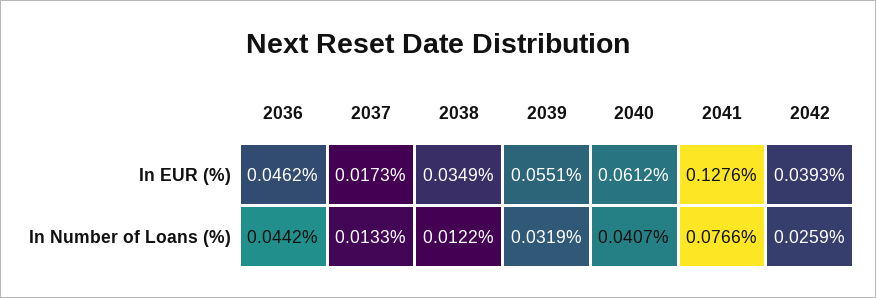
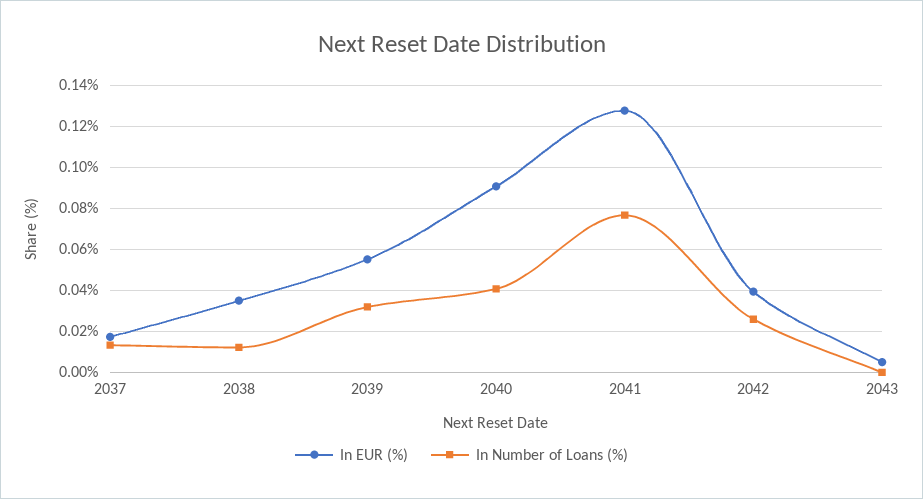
In EUR (%), 2036: 0.0462 -> none
In EUR (%), 2040: 0.0612 -> 0.09
In Number of Loans (%), 2036: 0.0442 -> none
In EUR (%), 2043: none -> 0.005
In Number of Loans (%), 2043: none -> 0

